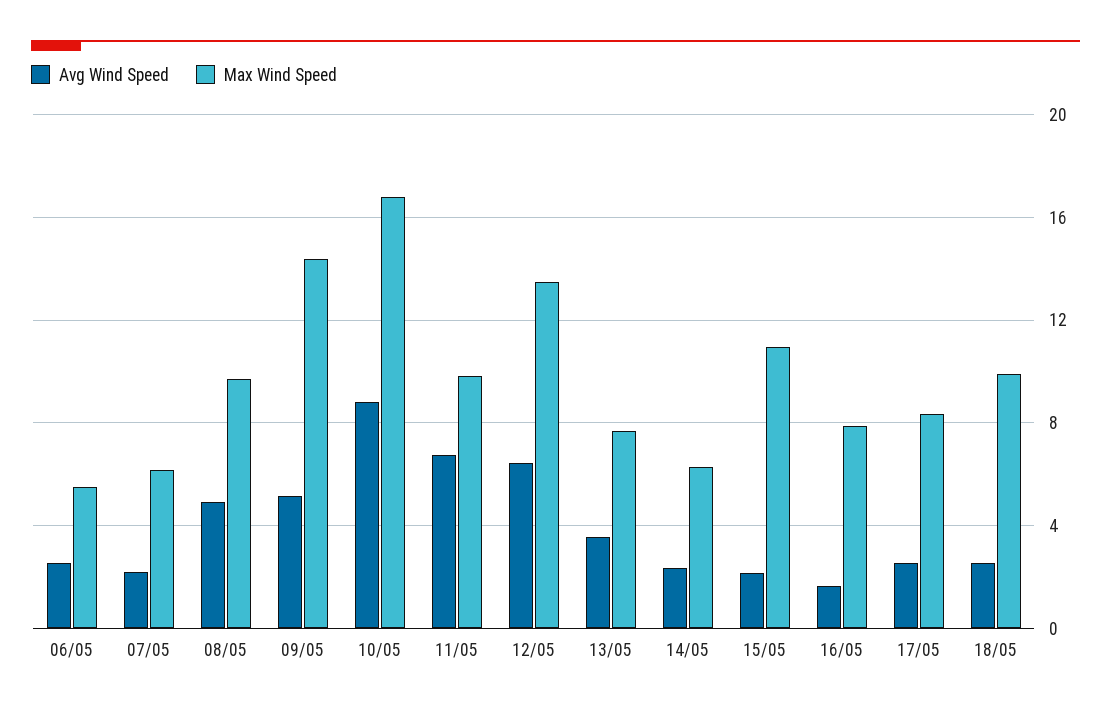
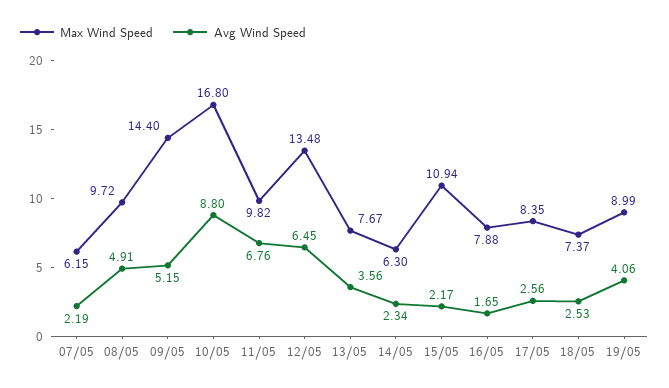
Avg Wind Speed, 06/05: 2.5 -> none
Max Wind Speed, 06/05: 5.5 -> none
Max Wind Speed, 18/05: 10 -> 7.37
Max Wind Speed, 19/05: none -> 8.99
Avg Wind Speed, 19/05: none -> 4.06

